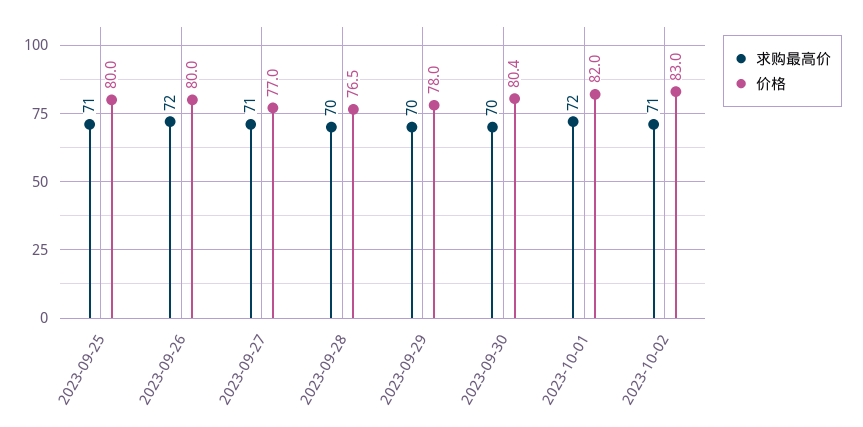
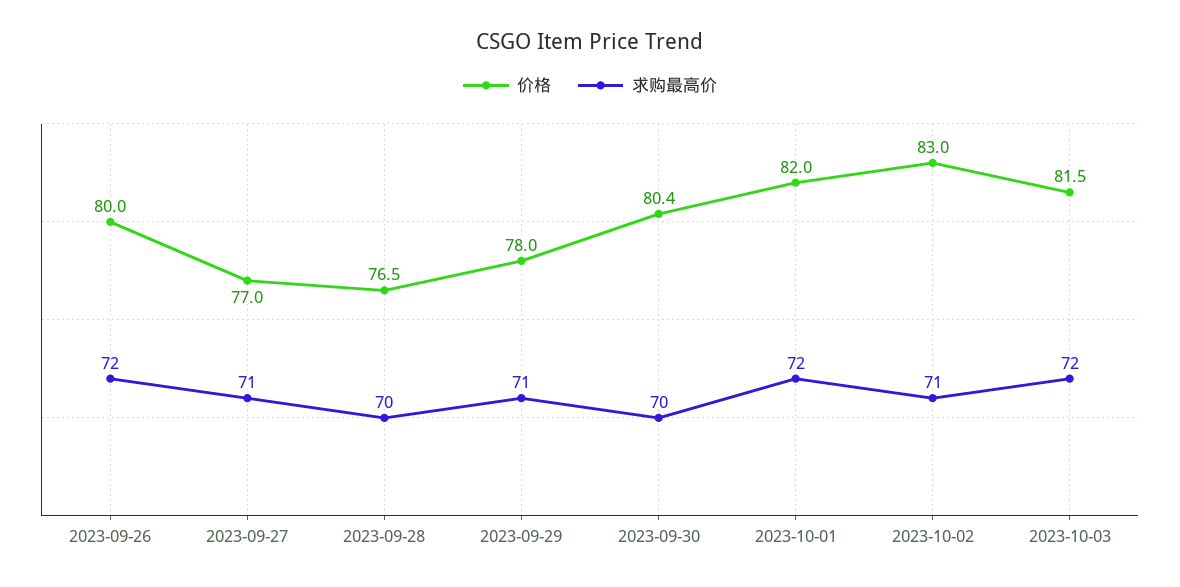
求购最高价, 2023-09-25: 71 -> none
价格, 2023-09-25: 80 -> none
求购最高价, 2023-09-29: 70 -> 71
价格, 2023-10-03: none -> 81.5
求购最高价, 2023-10-03: none -> 72

